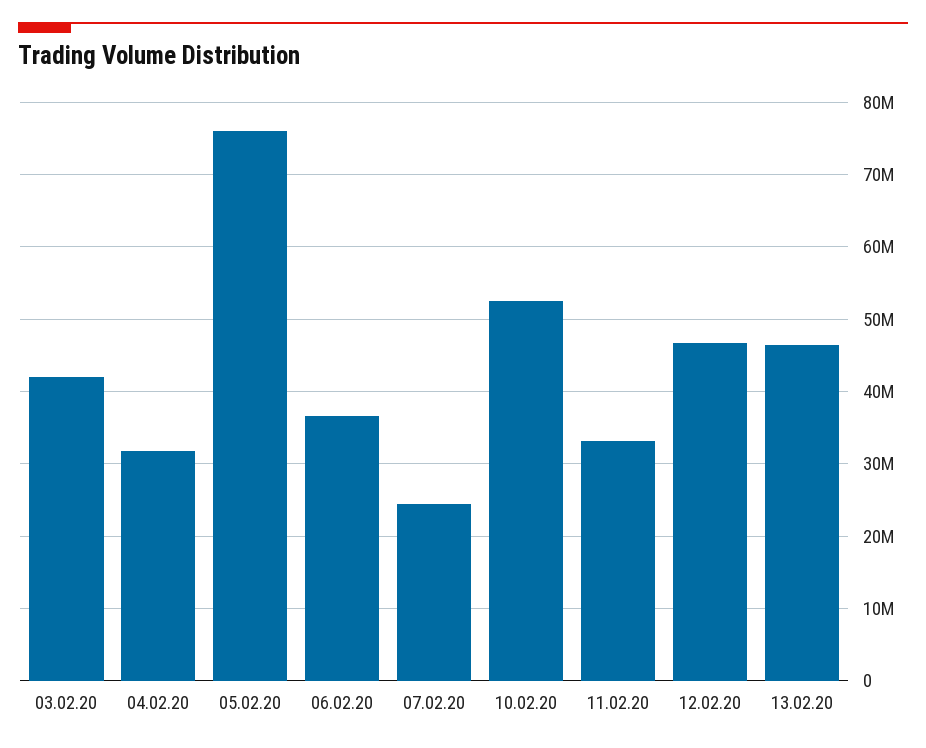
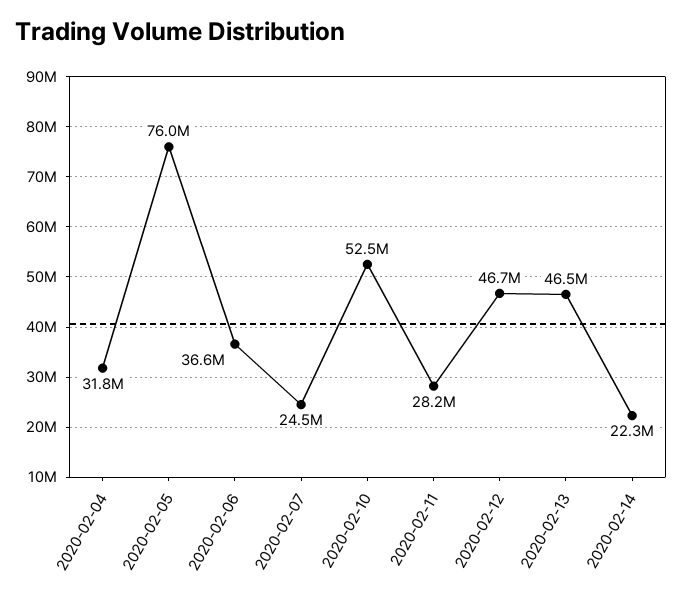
03.02.20: 42000000 -> none
11.02.20: 33000000 -> 28200000
2020-02-14: none -> 22300000

